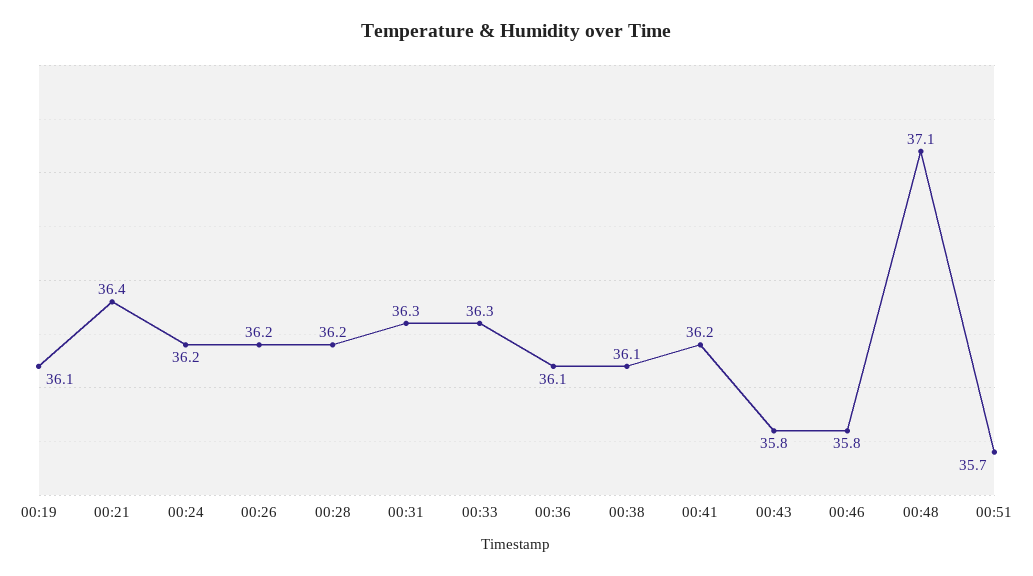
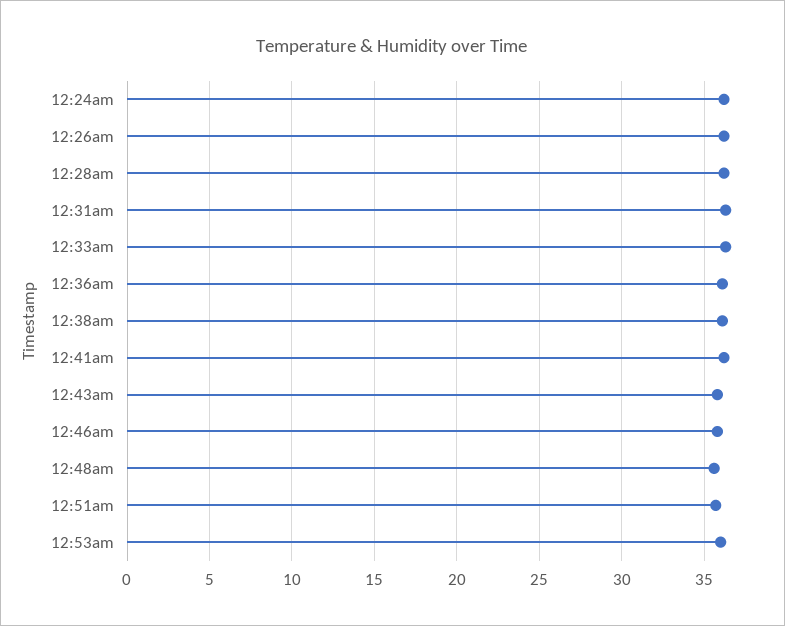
00:19: 36.1 -> none
00:21: 36.4 -> none
00:48: 37.1 -> 35.5
12:53am: none -> 36

